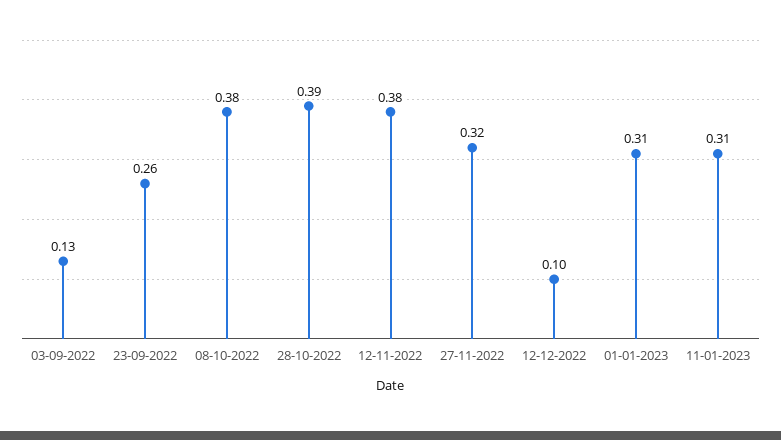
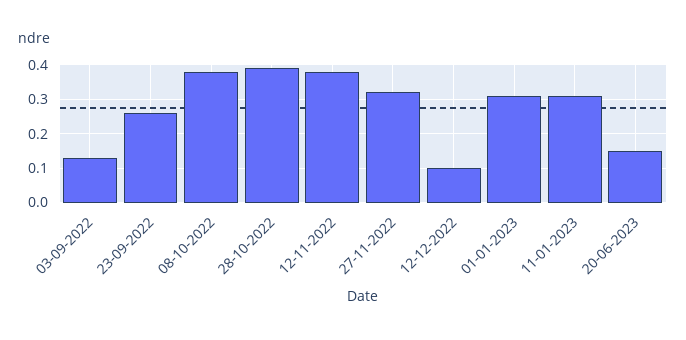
20-06-2023: none -> 0.15

